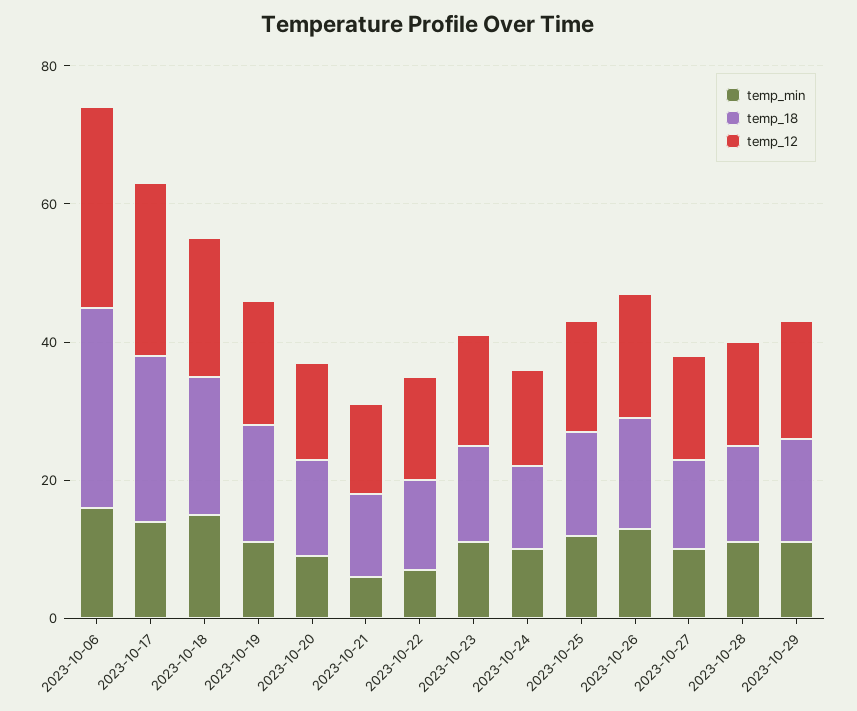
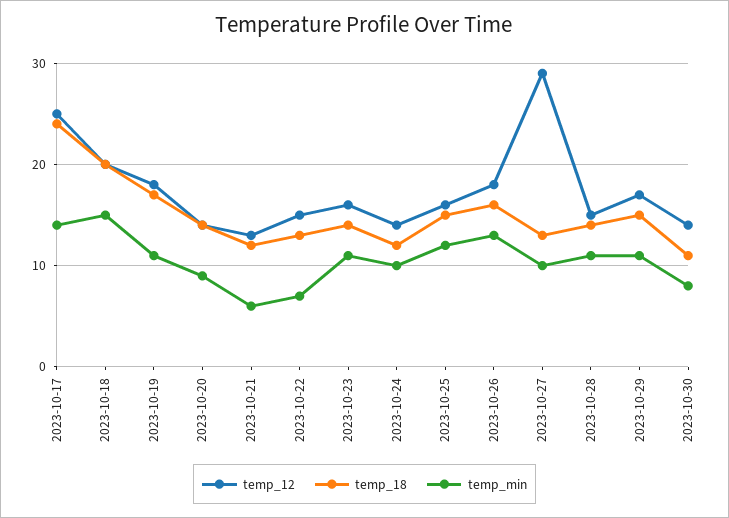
temp_min, 2023-10-06: 15 -> none
temp_18, 2023-10-06: 30 -> none
temp_12, 2023-10-06: 30 -> none
temp_12, 2023-10-27: 15 -> 29
temp_12, 2023-10-30: none -> 14
temp_18, 2023-10-30: none -> 11
temp_min, 2023-10-30: none -> 8

